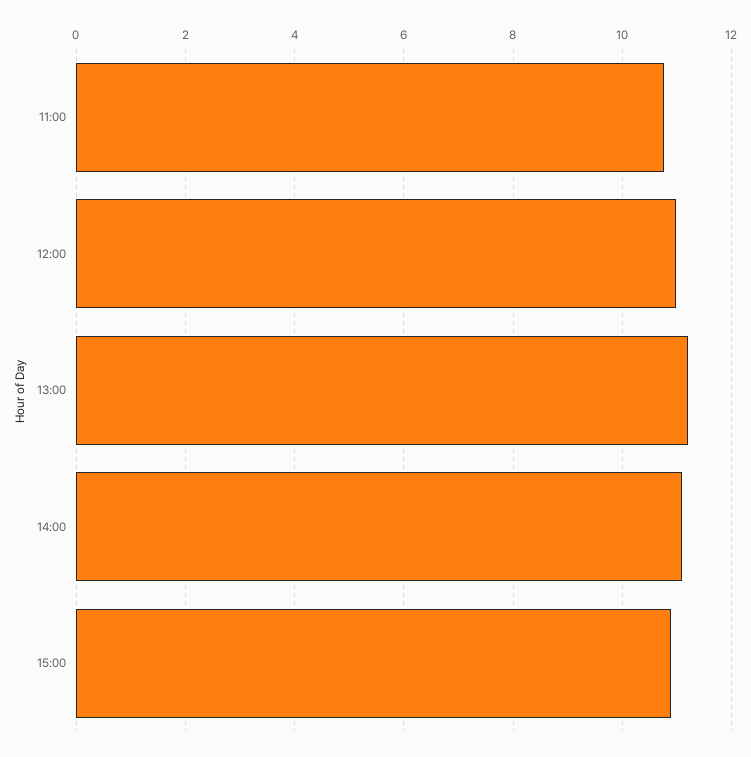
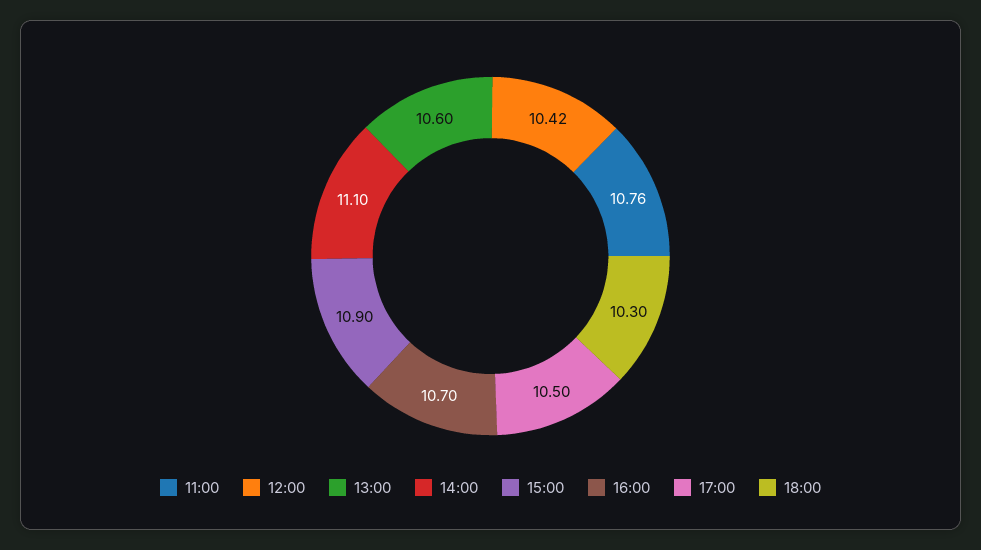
12:00: 11 -> 10.42
13:00: 11.2 -> 10.6
16:00: none -> 10.7
17:00: none -> 10.5
18:00: none -> 10.3

